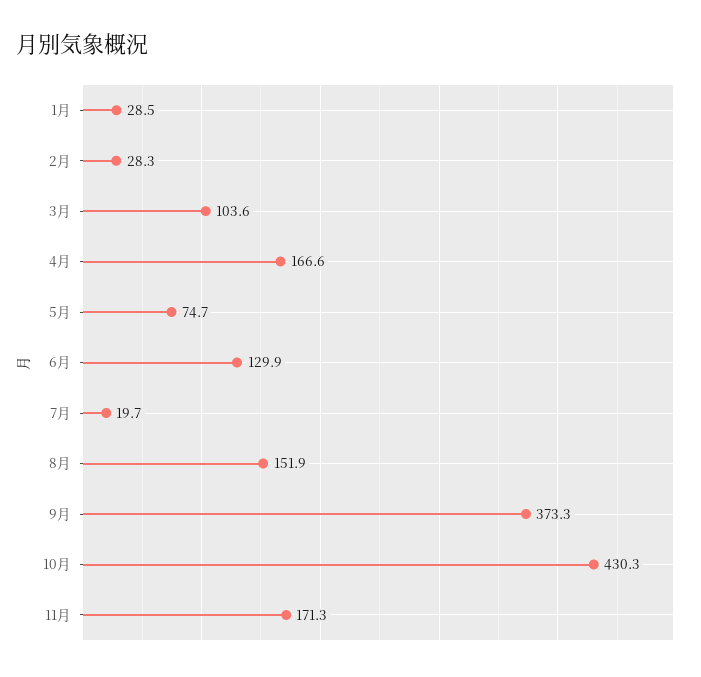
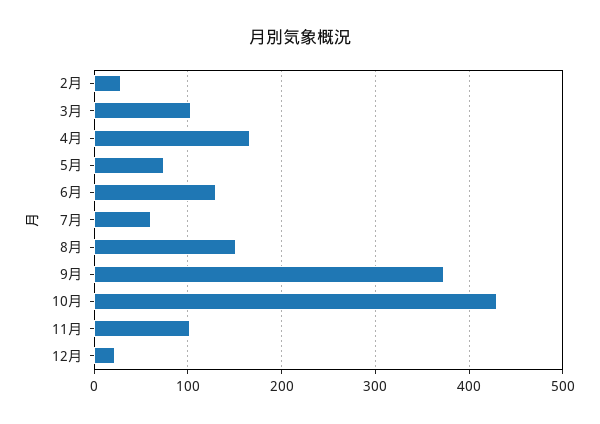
1月: 28.5 -> none
7月: 19.7 -> 60
11月: 171.3 -> 100
12月: none -> 20

